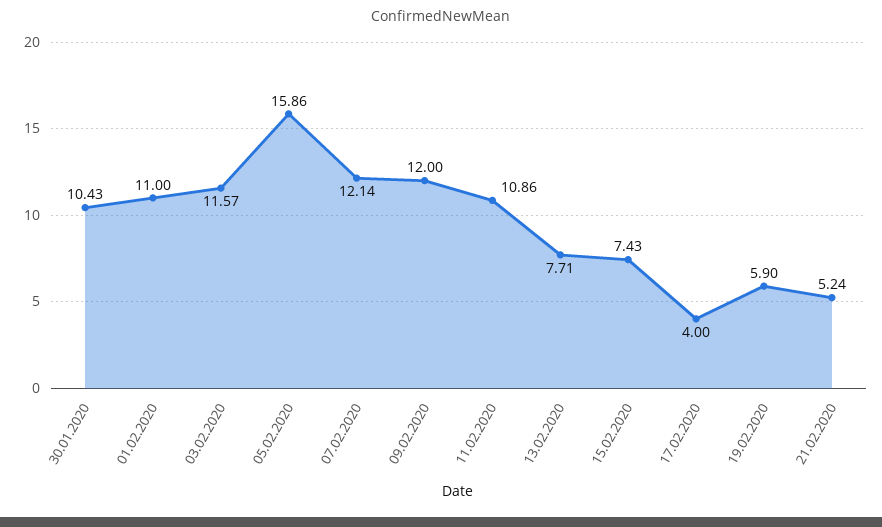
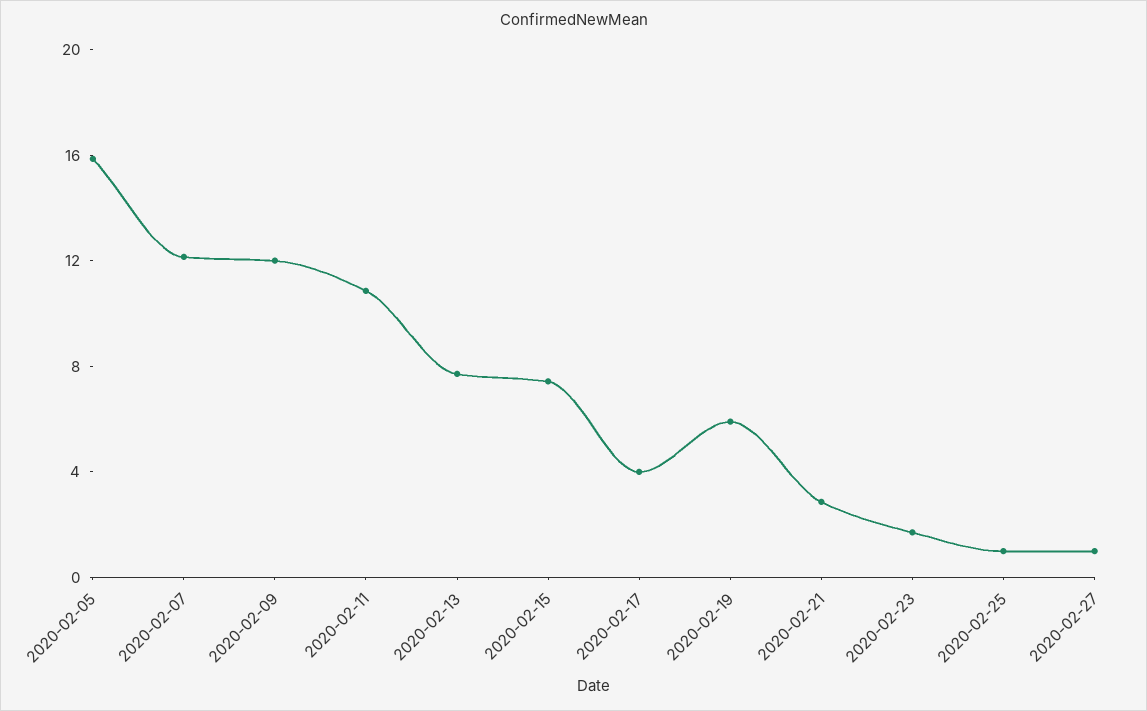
30.01.2020: 10.43 -> none
01.02.2020: 11 -> none
03.02.2020: 11.57 -> none
21.02.2020: 5.24 -> 3
2020-02-23: none -> 2
2020-02-25: none -> 1
2020-02-27: none -> 1

